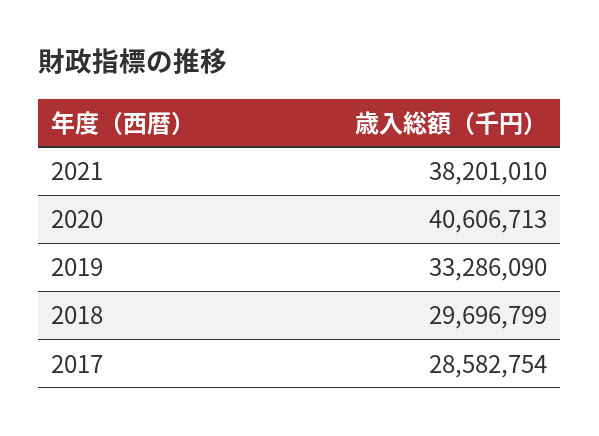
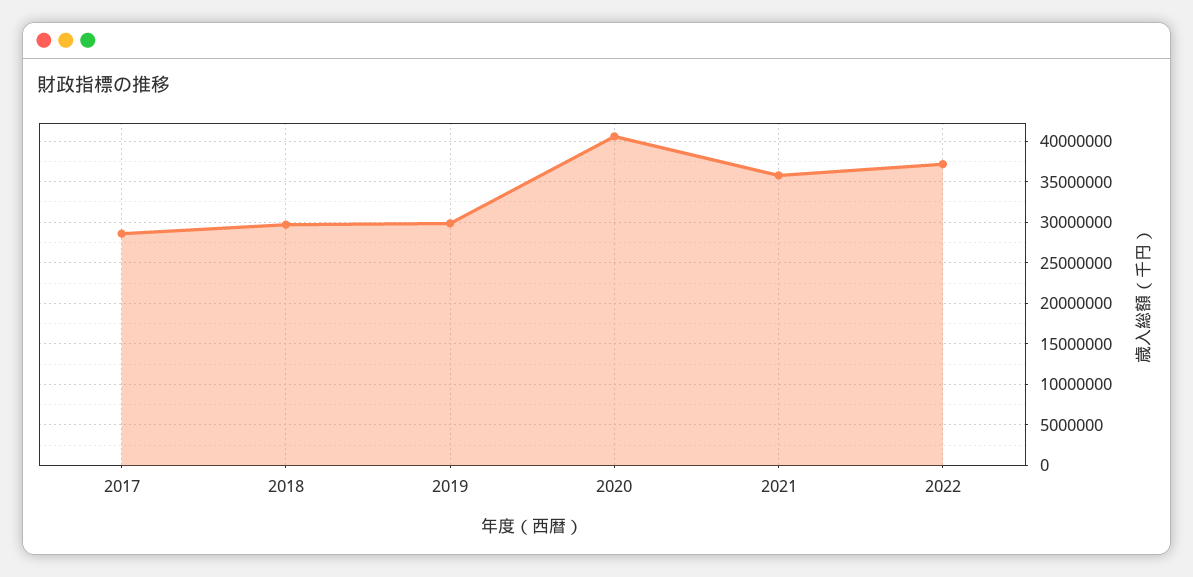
2021: 38201010 -> 36000000
2019: 33286090 -> 30000000
2022: none -> 37000000

